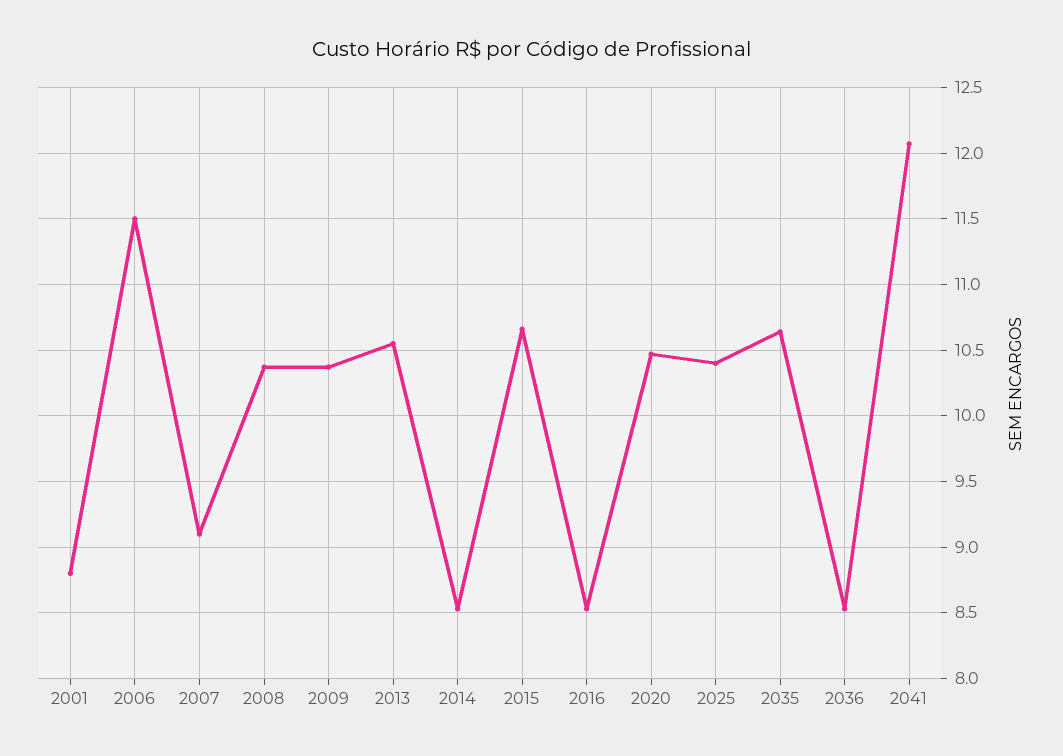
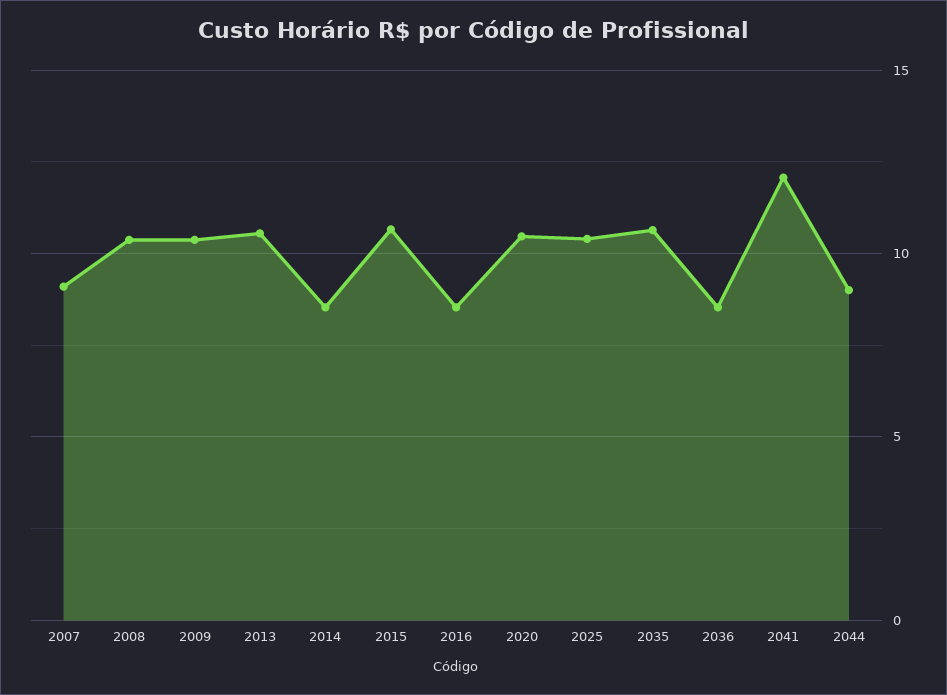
2001: 8.8 -> none
2006: 11.5 -> none
2044: none -> 9

